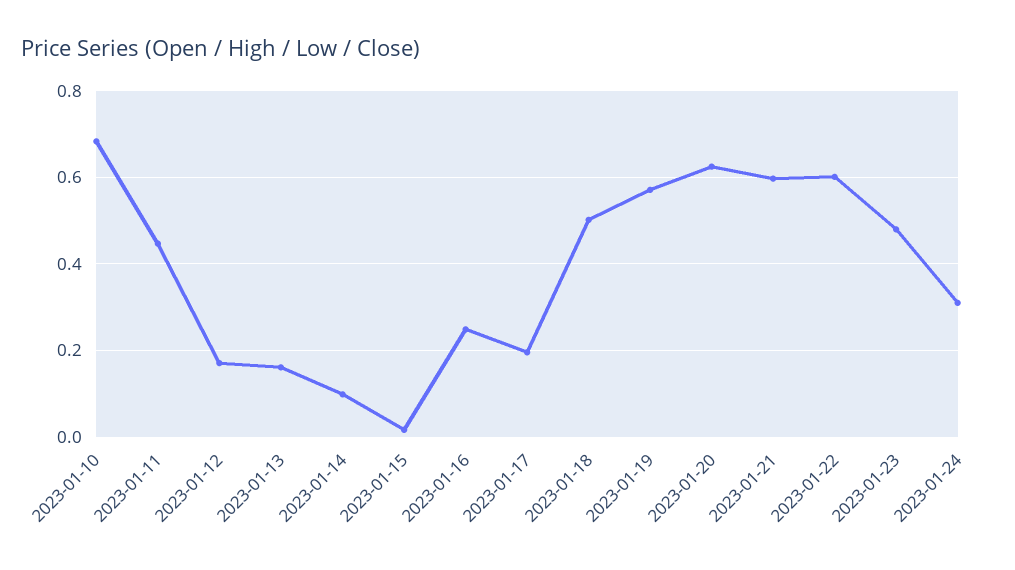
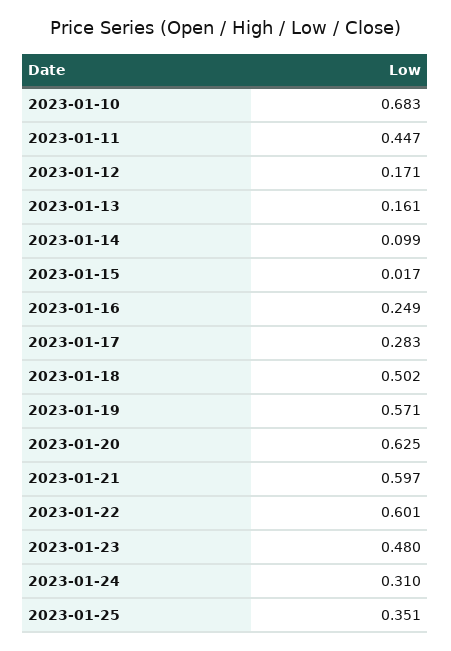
2023-01-17: 0.2 -> 0.283
2023-01-25: none -> 0.351

